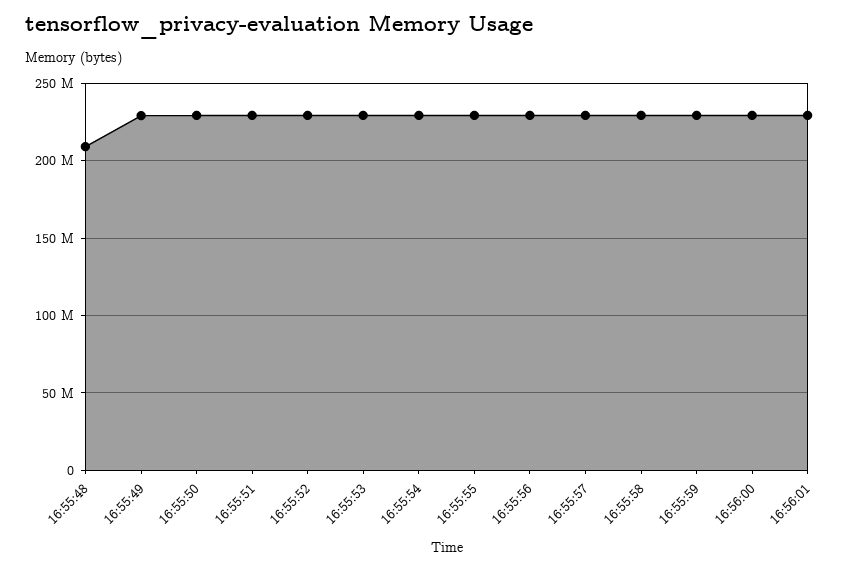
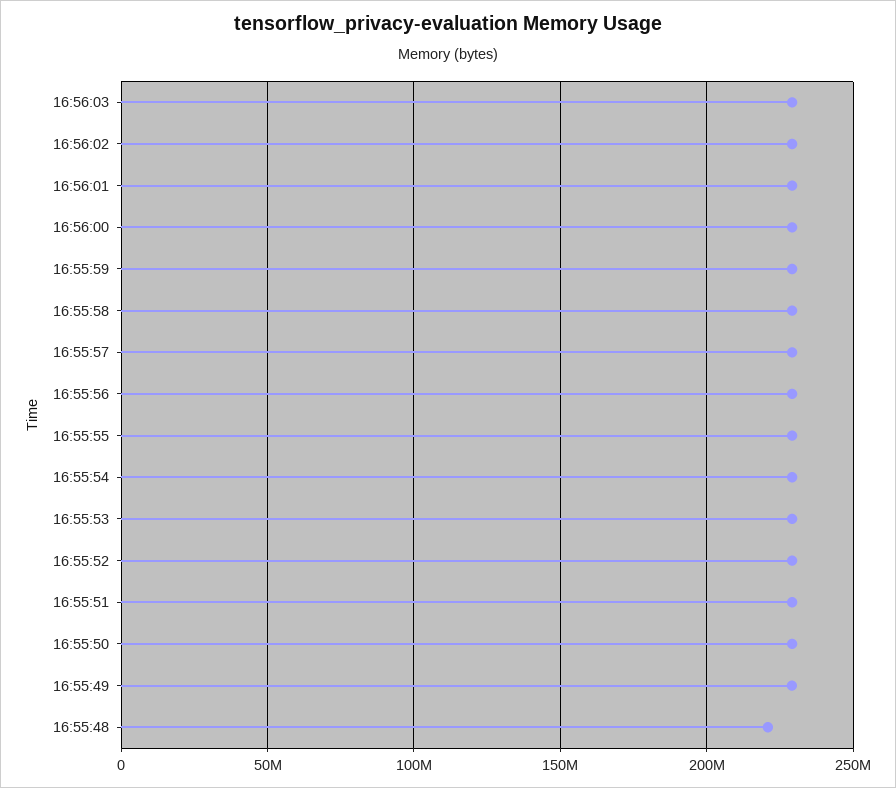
16:55:48: 210000000 -> 220000000
16:56:03: none -> 230000000
16:56:02: none -> 230000000

